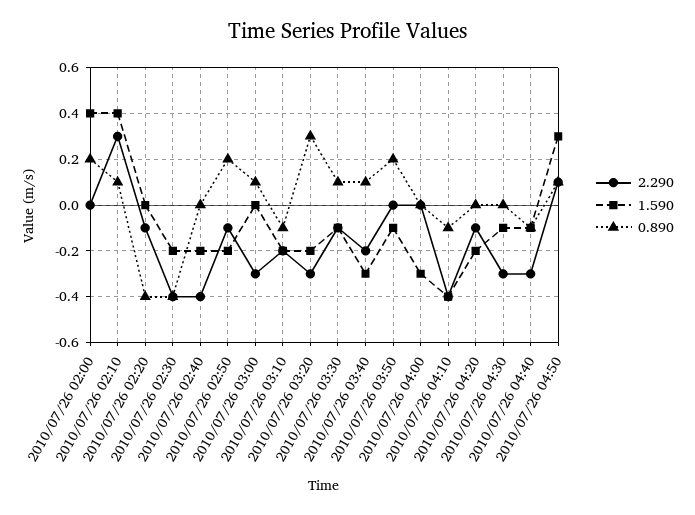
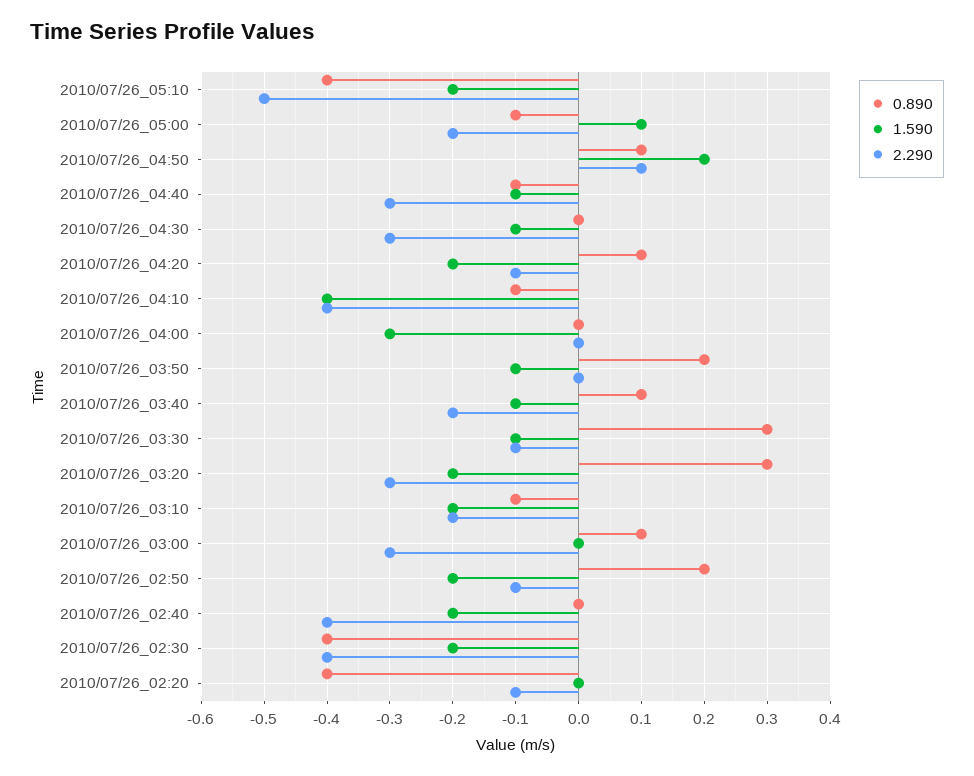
2.290, 2010/07/26 02:00: 0 -> none
1.590, 2010/07/26 02:00: 0.4 -> none
0.890, 2010/07/26 02:00: 0.2 -> none
2.290, 2010/07/26 02:10: 0.3 -> none
1.590, 2010/07/26 02:10: 0.4 -> none
0.890, 2010/07/26 02:10: 0.1 -> none
0.890, 2010/07/26 03:30: 0.1 -> 0.3
1.590, 2010/07/26 03:40: -0.3 -> -0.1
0.890, 2010/07/26 04:20: 0 -> 0.1
1.590, 2010/07/26 04:50: 0.3 -> 0.2
0.890, 2010/07/26_05:10: none -> -0.4
1.590, 2010/07/26_05:10: none -> -0.2
2.290, 2010/07/26_05:10: none -> -0.5
0.890, 2010/07/26_05:00: none -> -0.1
1.590, 2010/07/26_05:00: none -> 0.1
2.290, 2010/07/26_05:00: none -> -0.2

